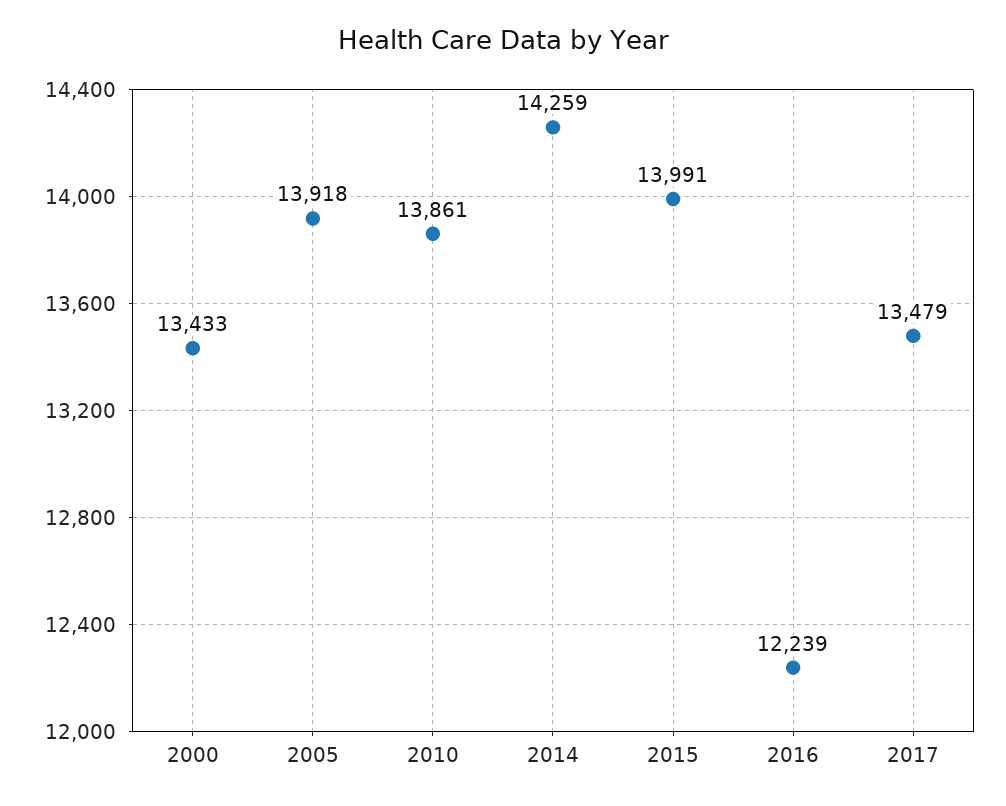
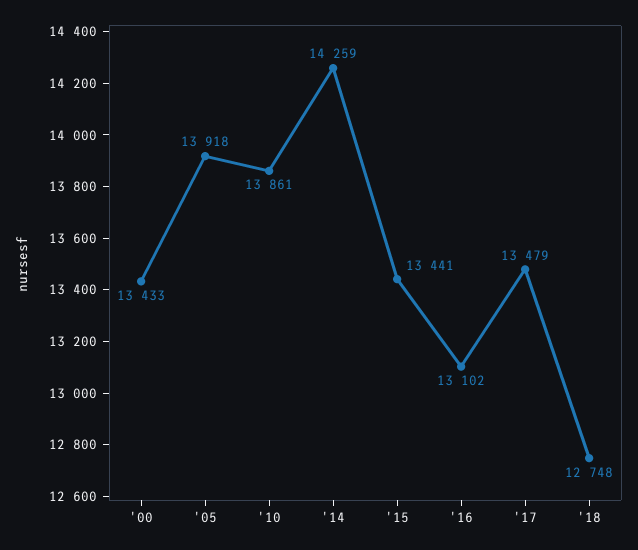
2015: 13991 -> 13441
2016: 12239 -> 13102
'18: none -> 12748

